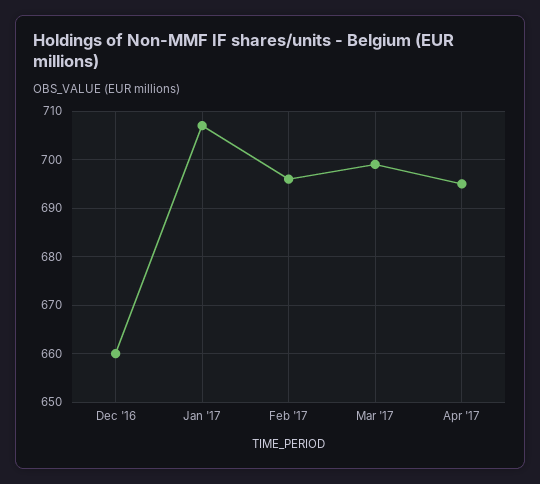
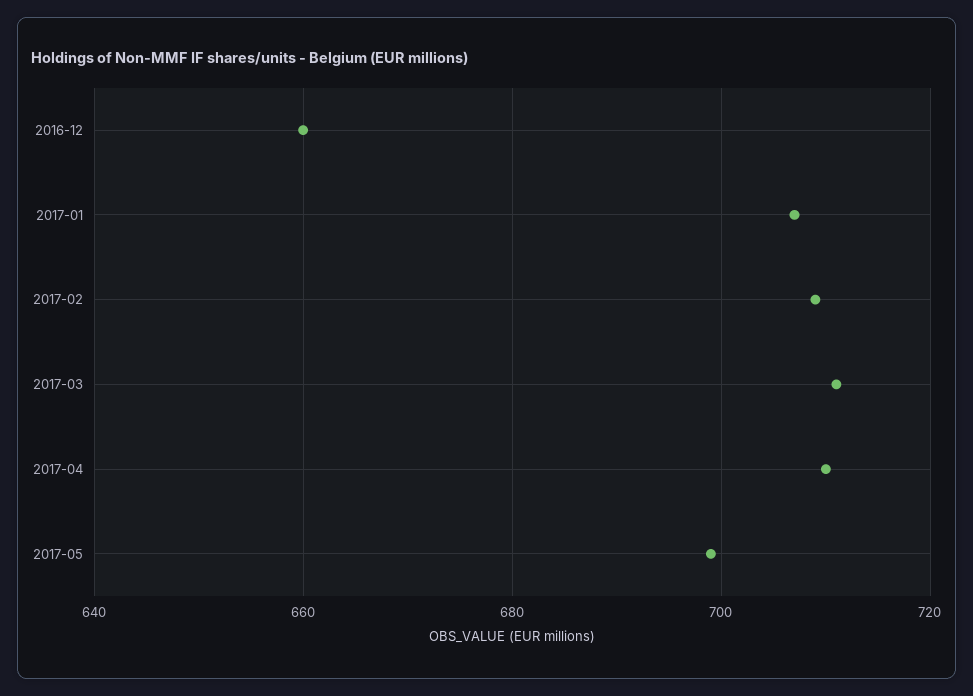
Feb '17: 695 -> 710
Mar '17: 700 -> 710
Apr '17: 695 -> 710
2017-05: none -> 700

